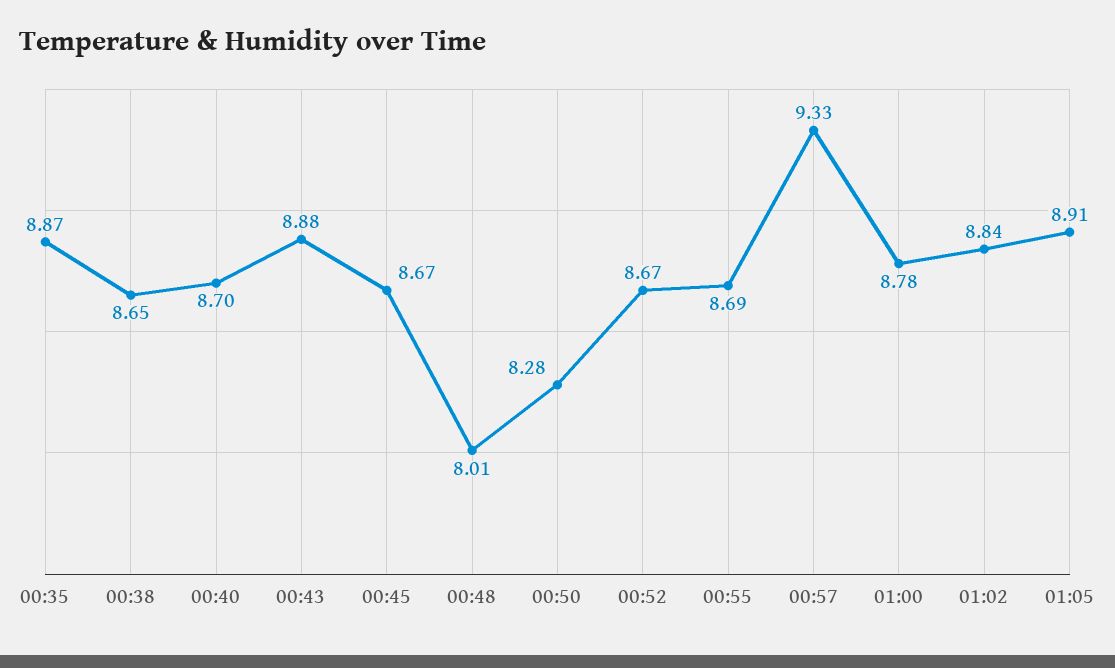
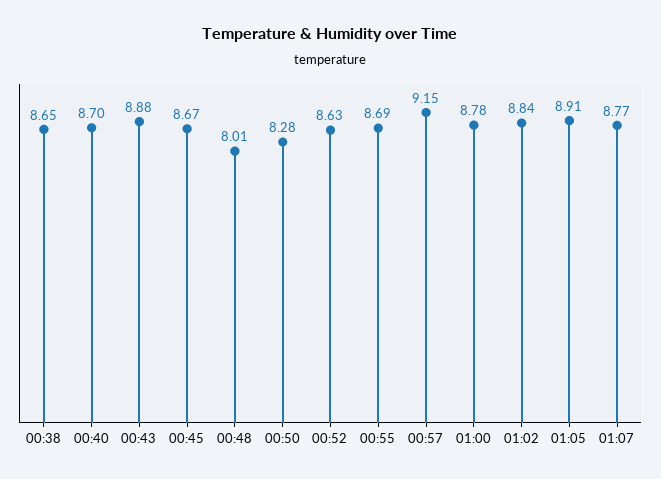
00:35: 8.87 -> none
00:52: 8.67 -> 8.63
00:57: 9.33 -> 9.15
01:07: none -> 8.77

